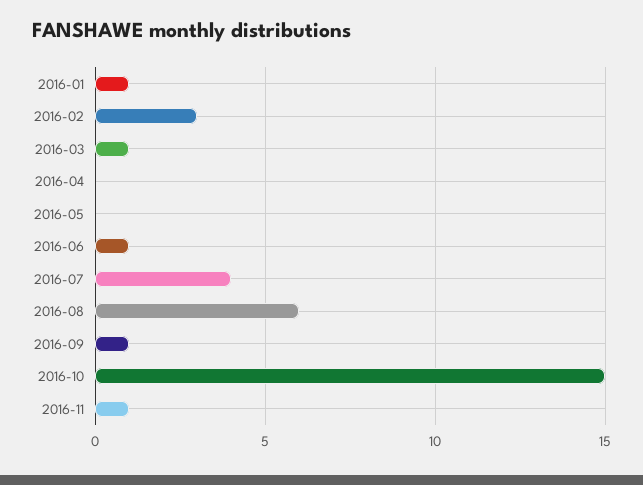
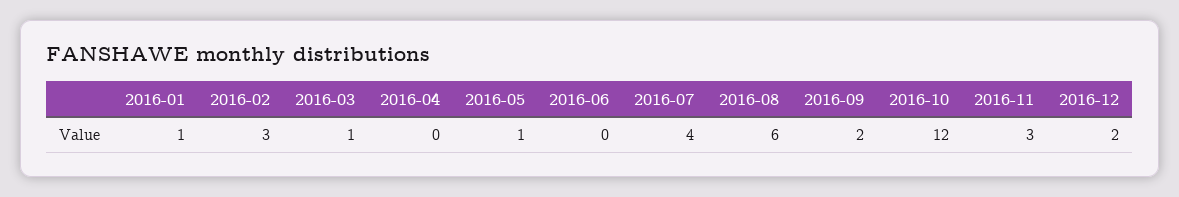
2016-05: 0 -> 1
2016-06: 1 -> 0
2016-09: 1 -> 2
2016-10: 15 -> 12
2016-11: 1 -> 3
2016-12: none -> 2

